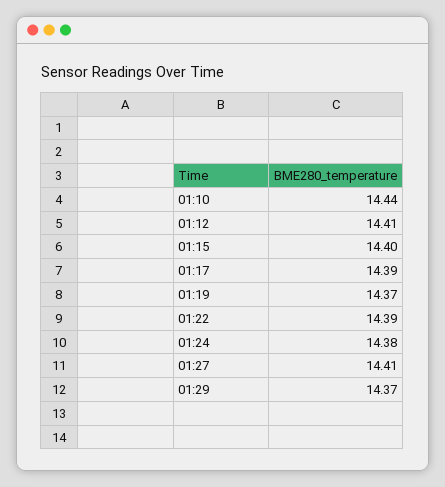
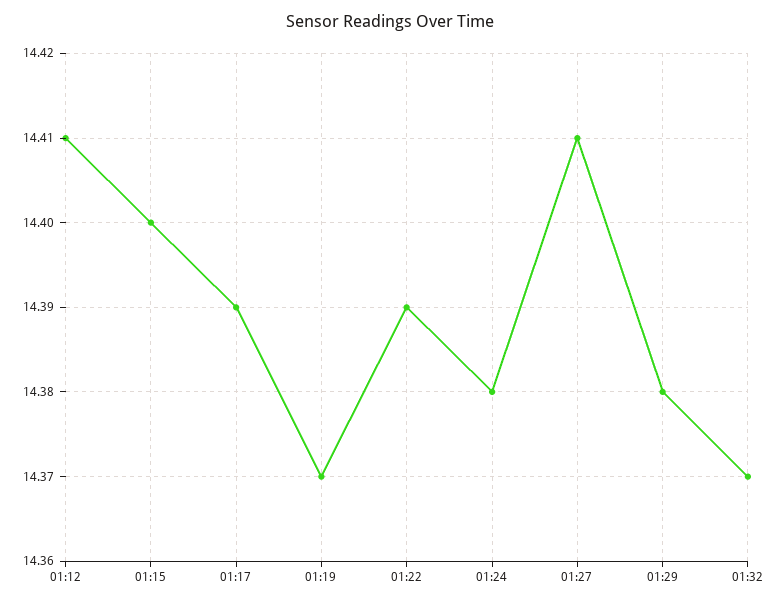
01:10: 14.44 -> none
01:29: 14.37 -> 14.38
01:32: none -> 14.37

